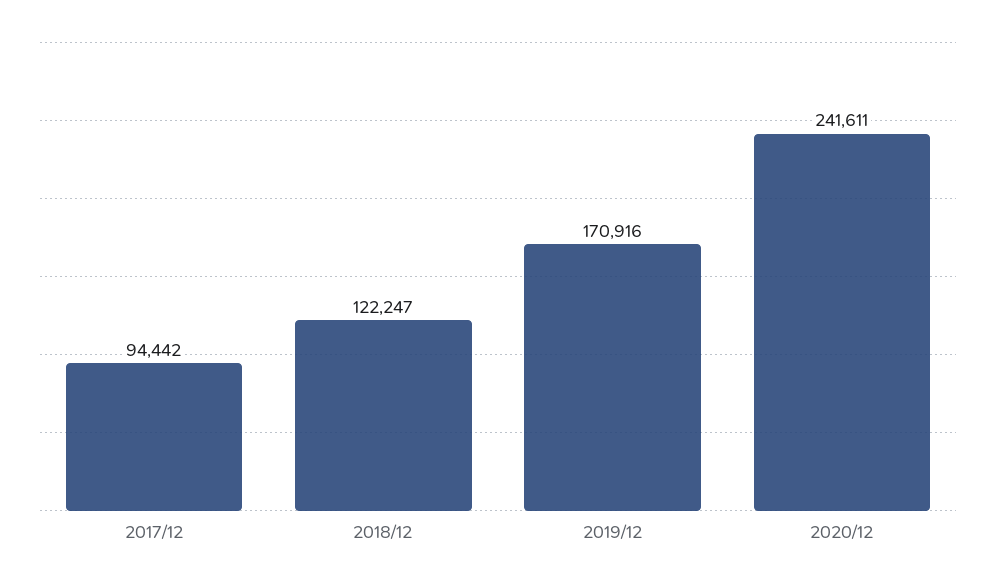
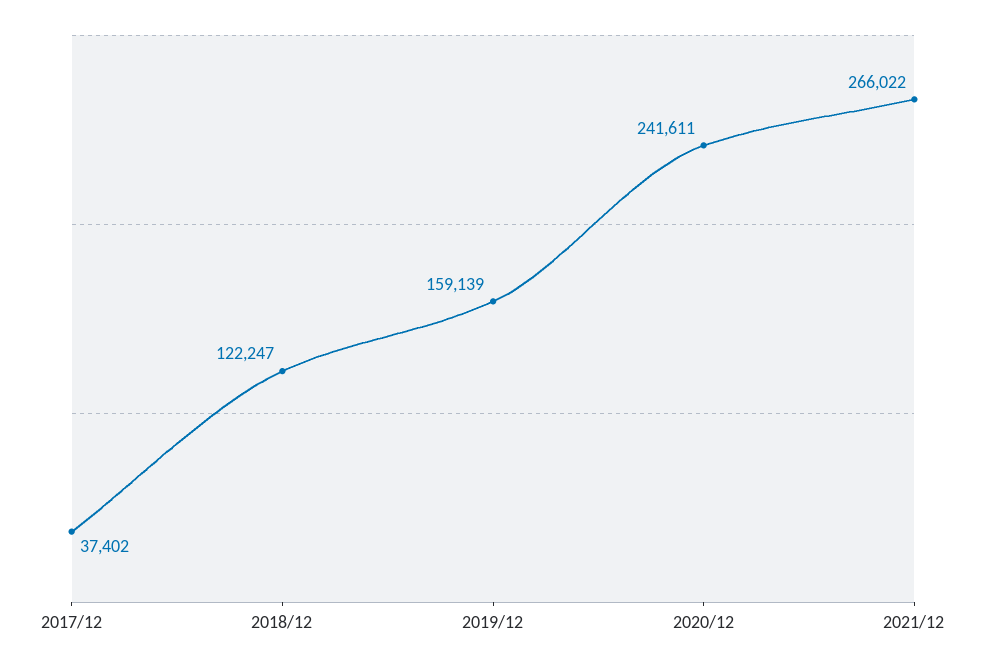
2017/12: 94442 -> 37402
2019/12: 170916 -> 159139
2021/12: none -> 266022

